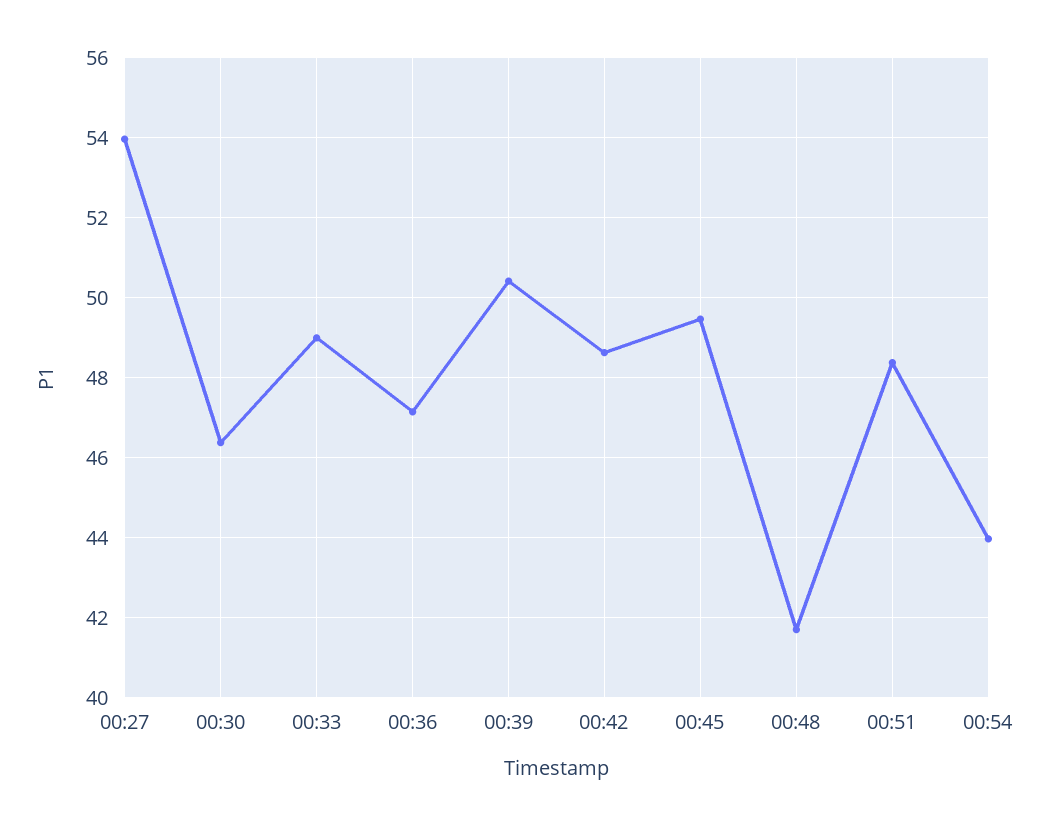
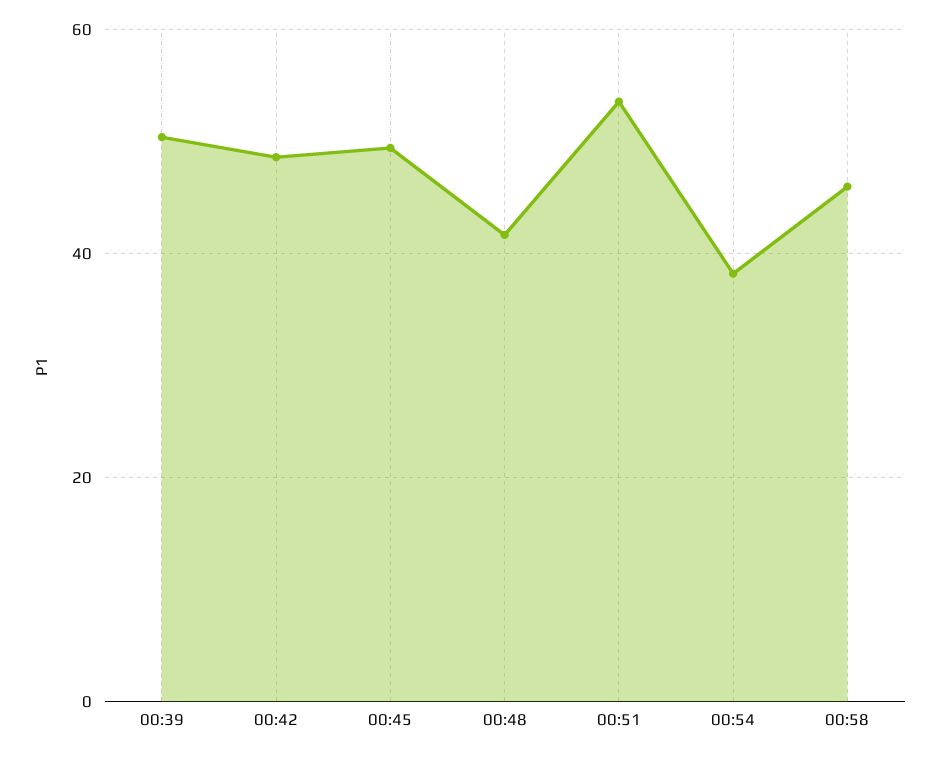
00:27: 54 -> none
00:30: 46.4 -> none
00:33: 49 -> none
00:36: 47.2 -> none
00:51: 48.4 -> 54
00:54: 44 -> 38
00:58: none -> 46

